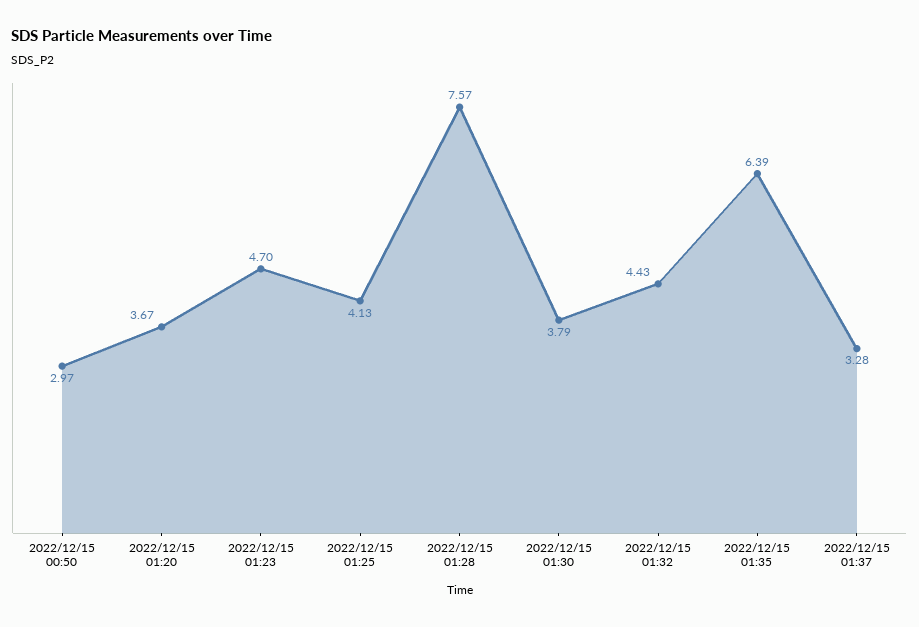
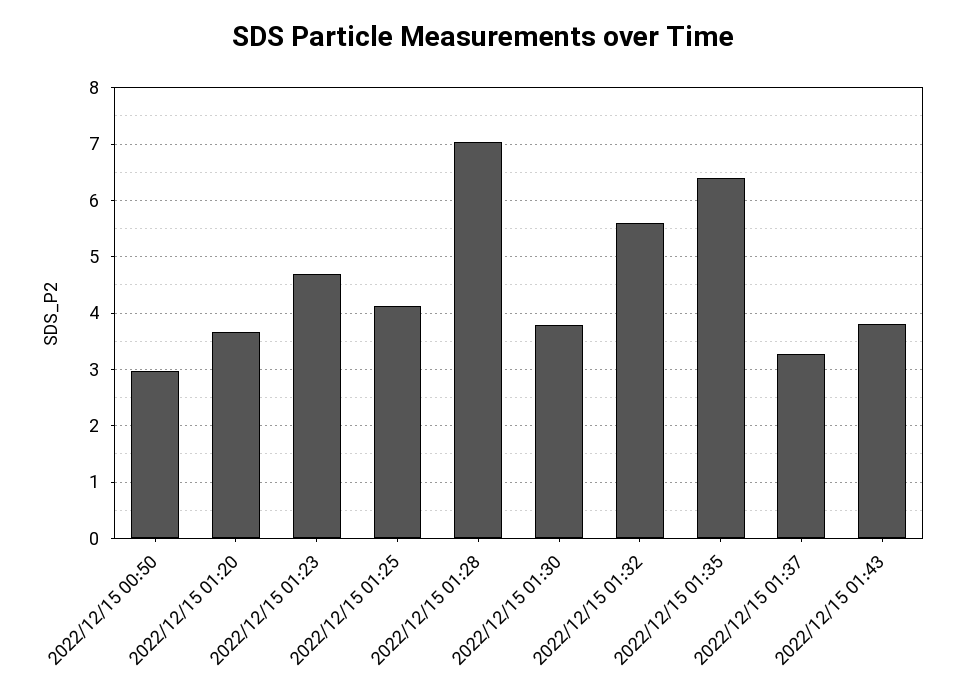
2022/12/15 01:28: 7.57 -> 7
2022/12/15 01:32: 4.43 -> 5.6
2022/12/15 01:43: none -> 3.8

